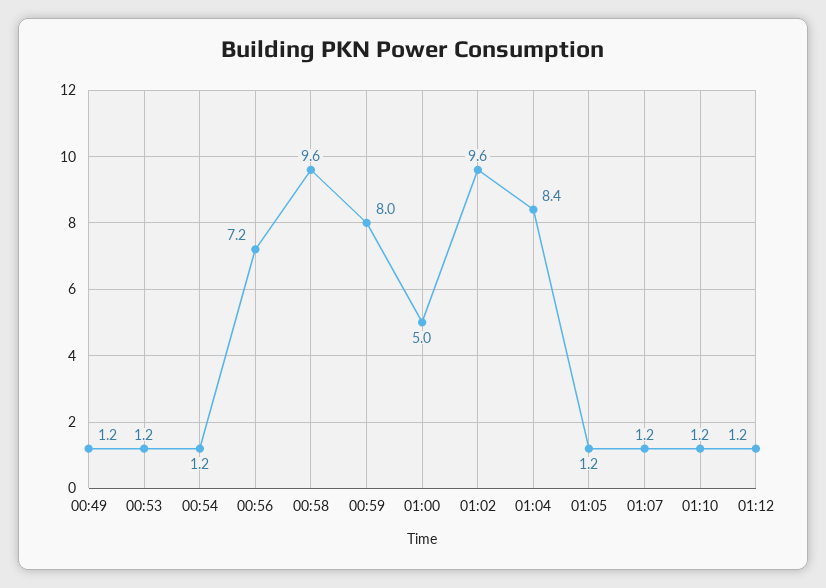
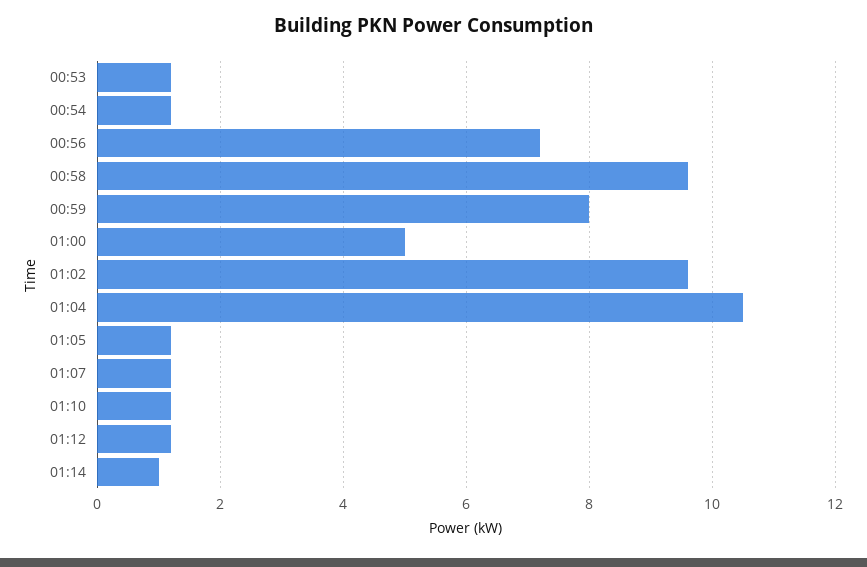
00:49: 1.2 -> none
01:04: 8.4 -> 10.5
01:14: none -> 1

